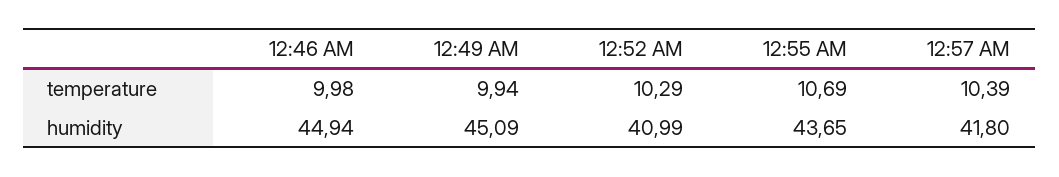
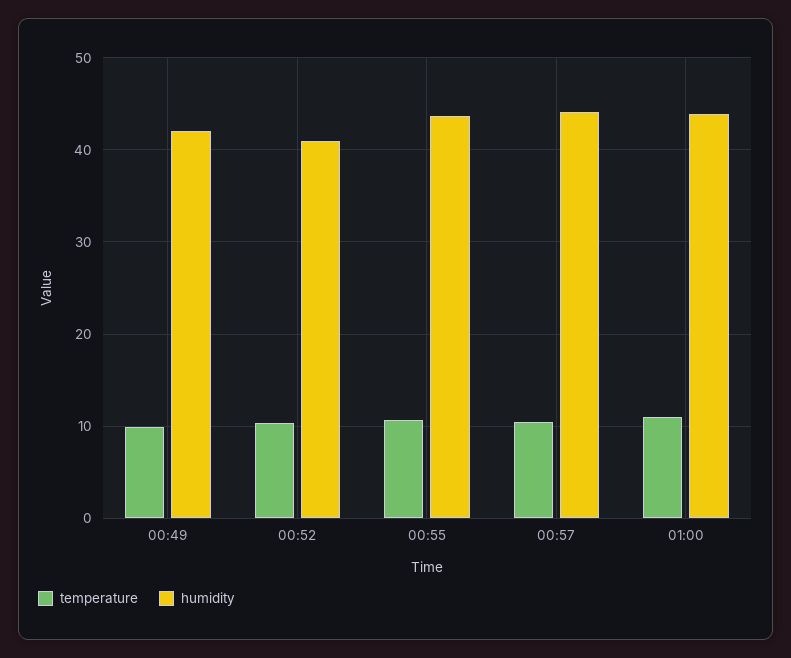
temperature, 12:46 AM: 9.98 -> none
humidity, 12:46 AM: 44.94 -> none
humidity, 12:49 AM: 45.09 -> 42
humidity, 12:57 AM: 41.8 -> 44
temperature, 01:00: none -> 11
humidity, 01:00: none -> 44

